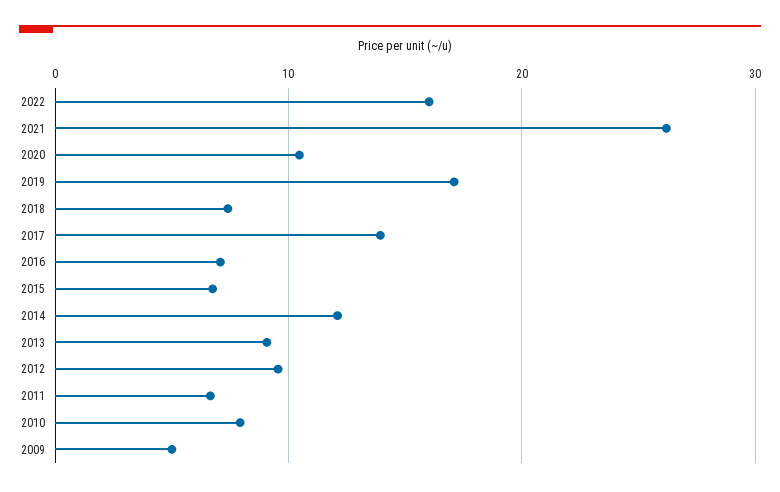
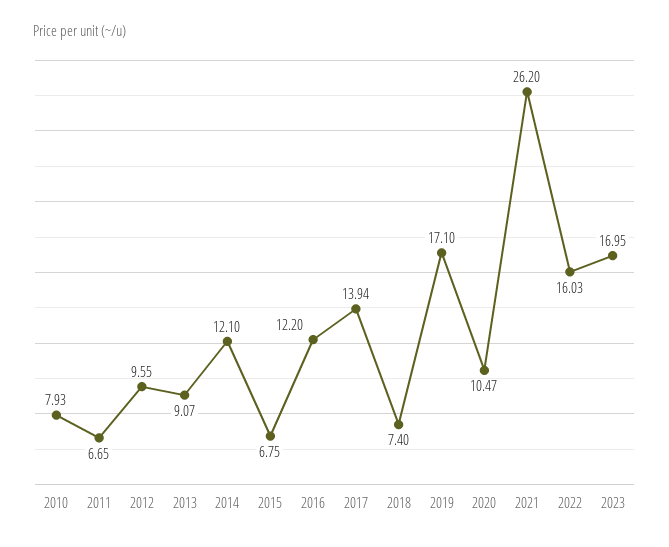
2016: 7 -> 12.2
2009: 5 -> none
2023: none -> 16.95

